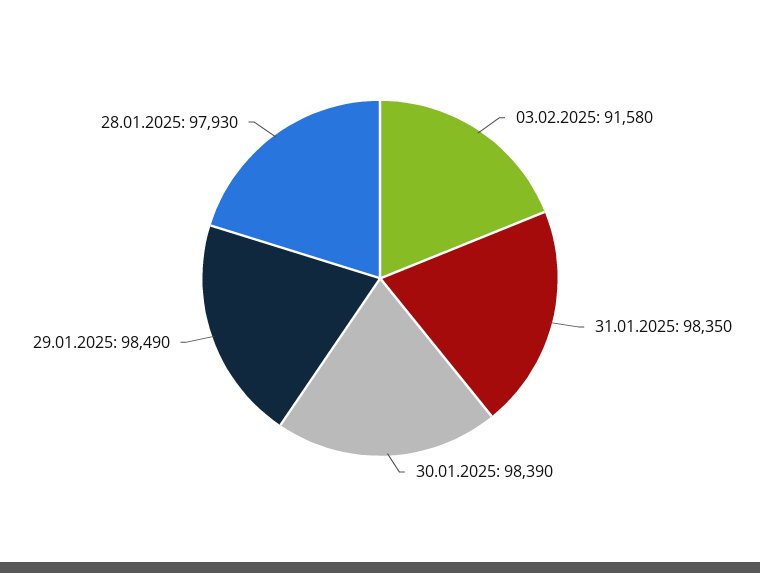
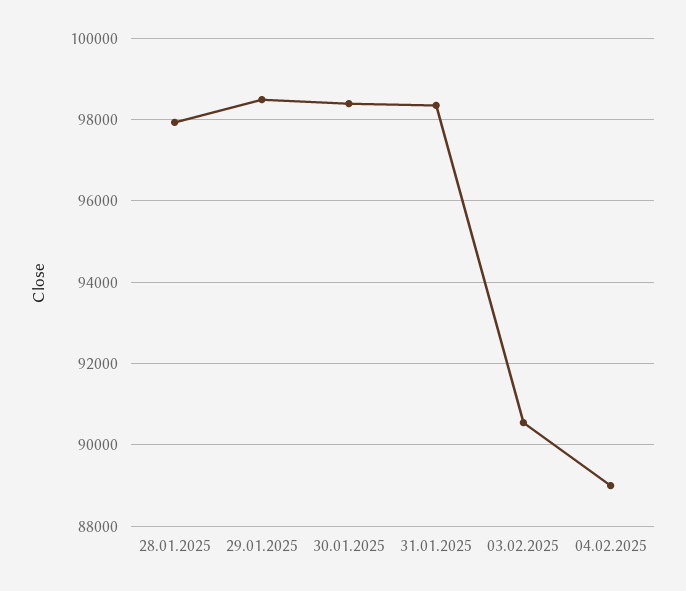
03.02.2025: 91580 -> 90600
04.02.2025: none -> 89000

